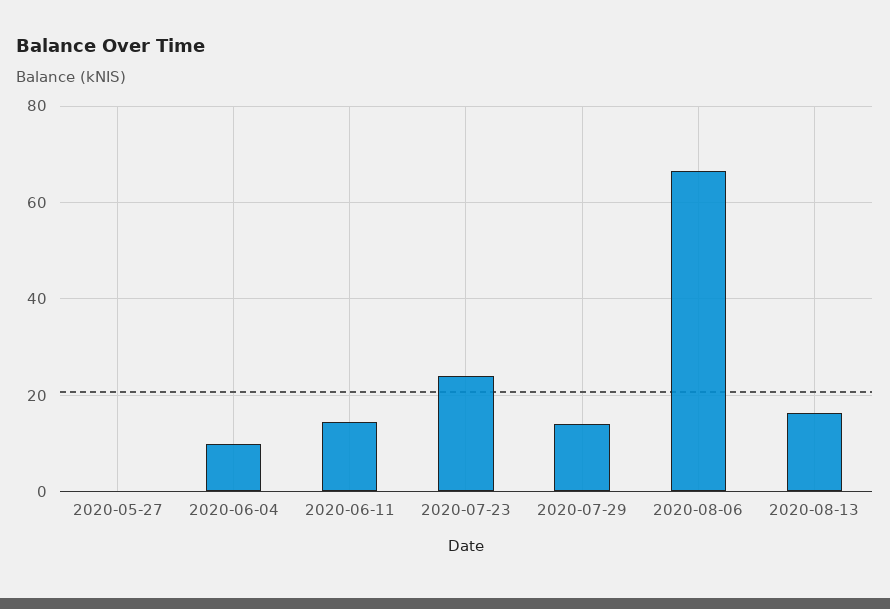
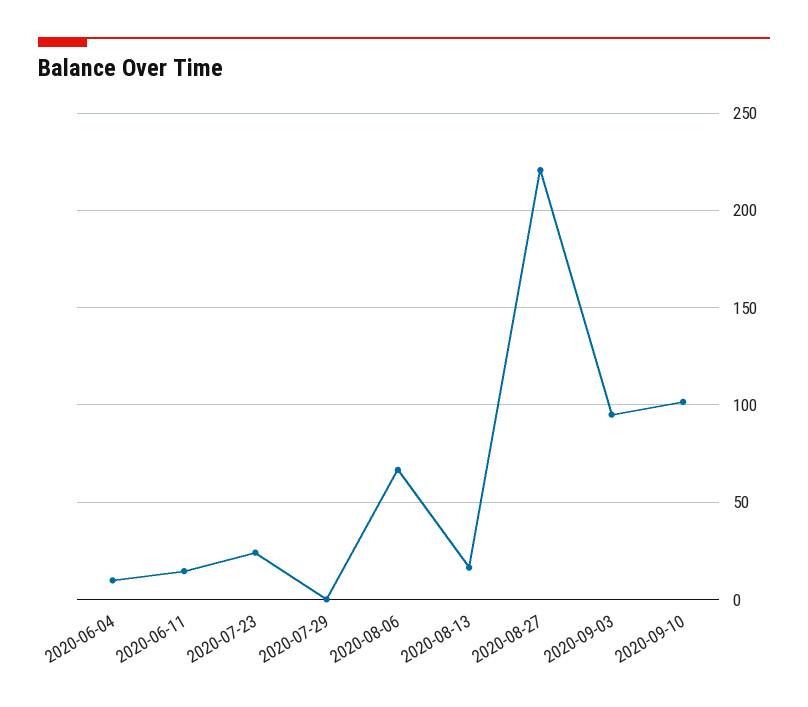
2020-05-27: 0 -> none
2020-07-29: 14 -> 0
2020-08-27: none -> 220
2020-09-03: none -> 95
2020-09-10: none -> 100

